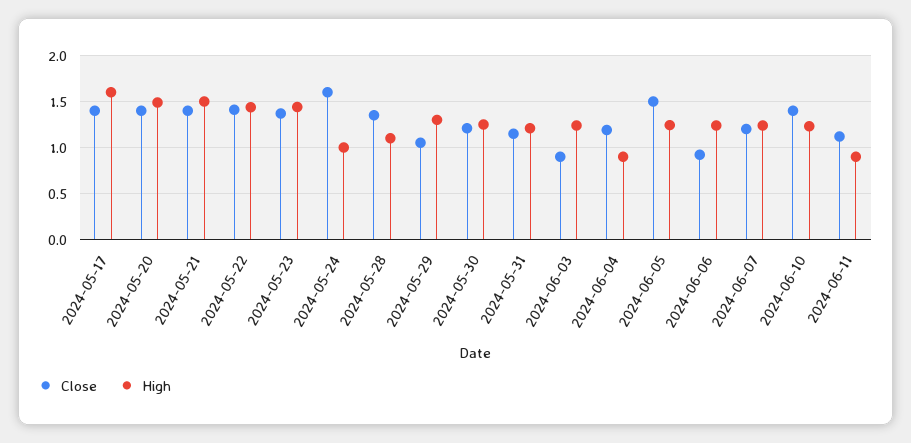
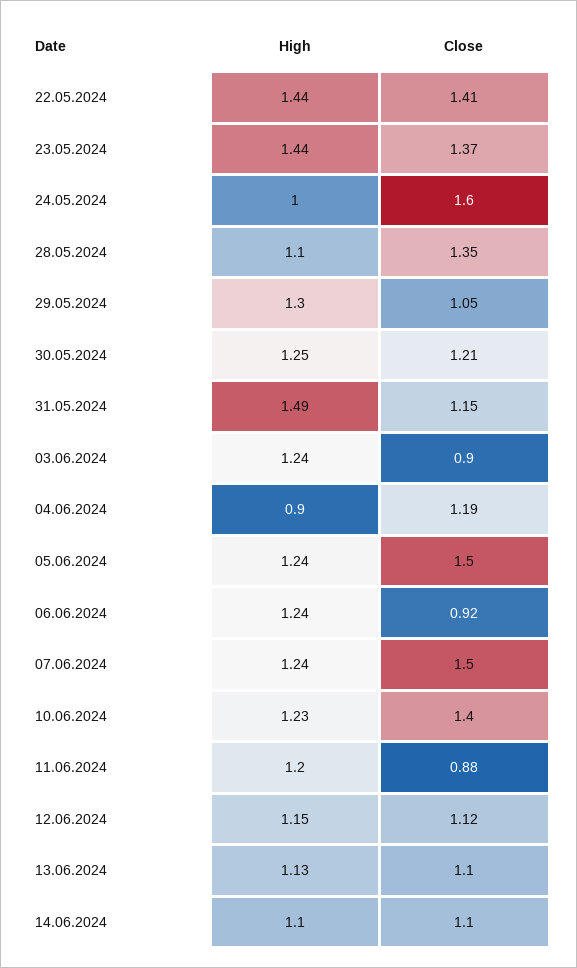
Close, 2024-05-17: 1.4 -> none
High, 2024-05-17: 1.6 -> none
Close, 2024-05-20: 1.4 -> none
High, 2024-05-20: 1.5 -> none
Close, 2024-05-21: 1.4 -> none
High, 2024-05-21: 1.5 -> none
High, 2024-05-31: 1.2 -> 1.49
Close, 2024-06-07: 1.2 -> 1.5
Close, 2024-06-11: 1.1 -> 0.88
High, 2024-06-11: 0.9 -> 1.2
High, 12.06.2024: none -> 1.15
Close, 12.06.2024: none -> 1.12
High, 13.06.2024: none -> 1.13
Close, 13.06.2024: none -> 1.1
High, 14.06.2024: none -> 1.1
Close, 14.06.2024: none -> 1.1

